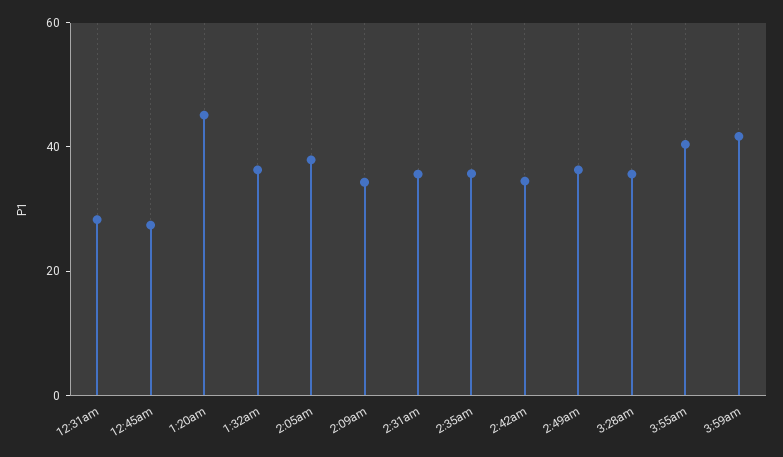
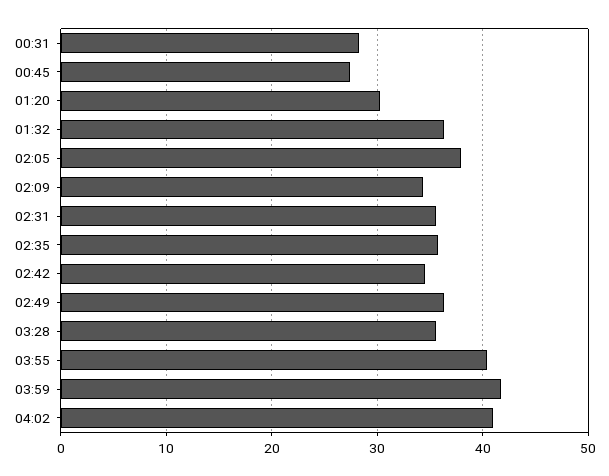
1:20am: 45 -> 30
04:02: none -> 41

